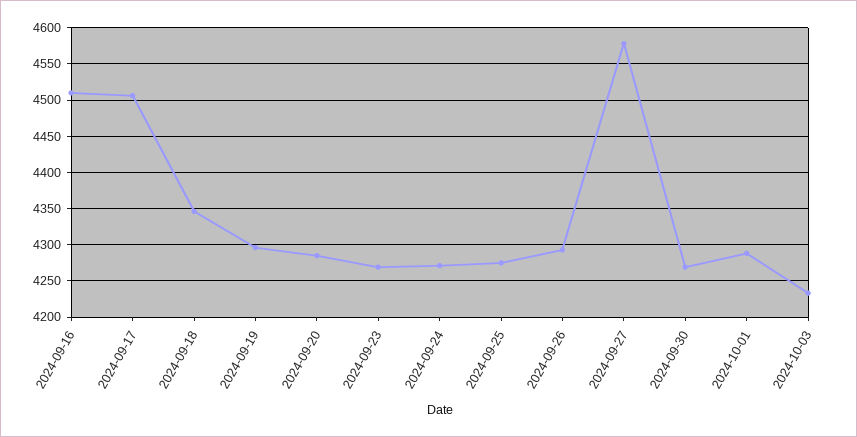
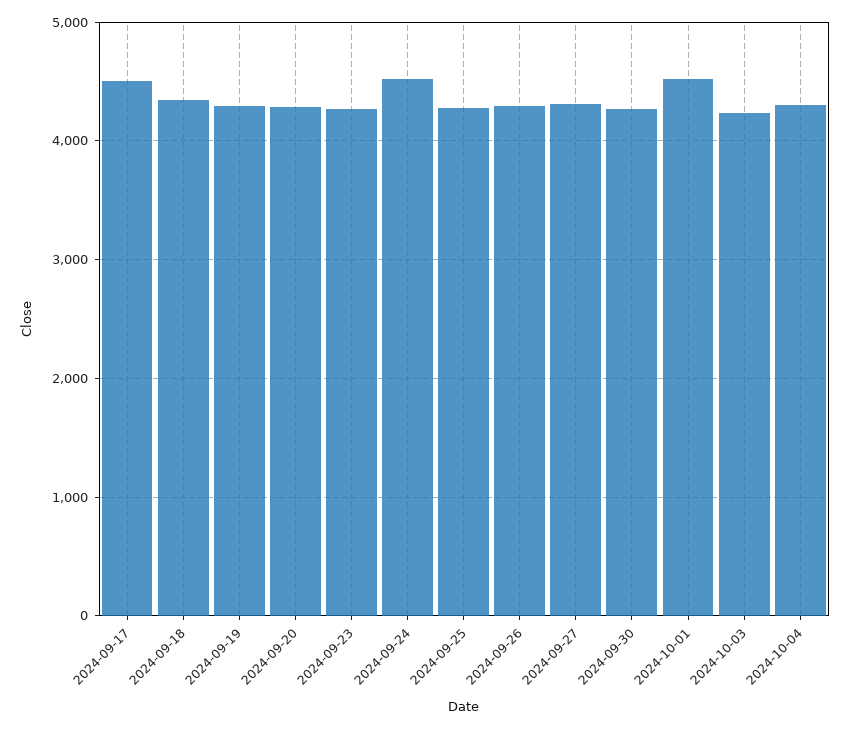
2024-09-16: 4510 -> none
2024-09-24: 4270 -> 4500
2024-09-27: 4580 -> 4300
2024-10-01: 4290 -> 4500
2024-10-04: none -> 4300

